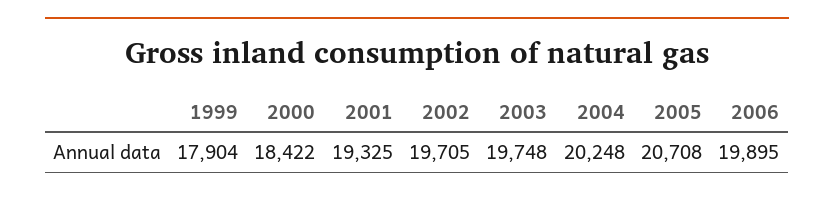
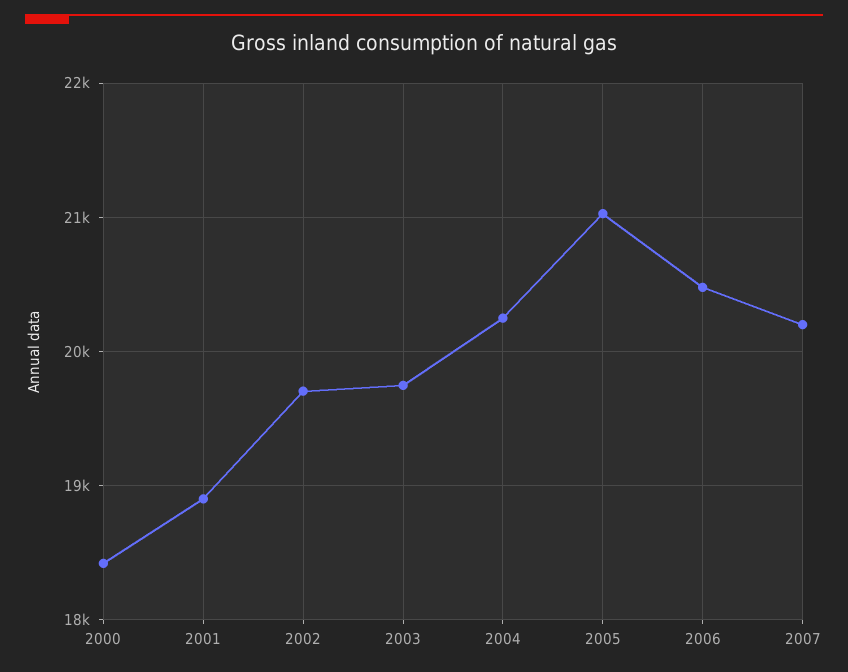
1999: 17904 -> none
2001: 19325 -> 18900
2005: 20708 -> 21000
2006: 19895 -> 20500
2007: none -> 20200

